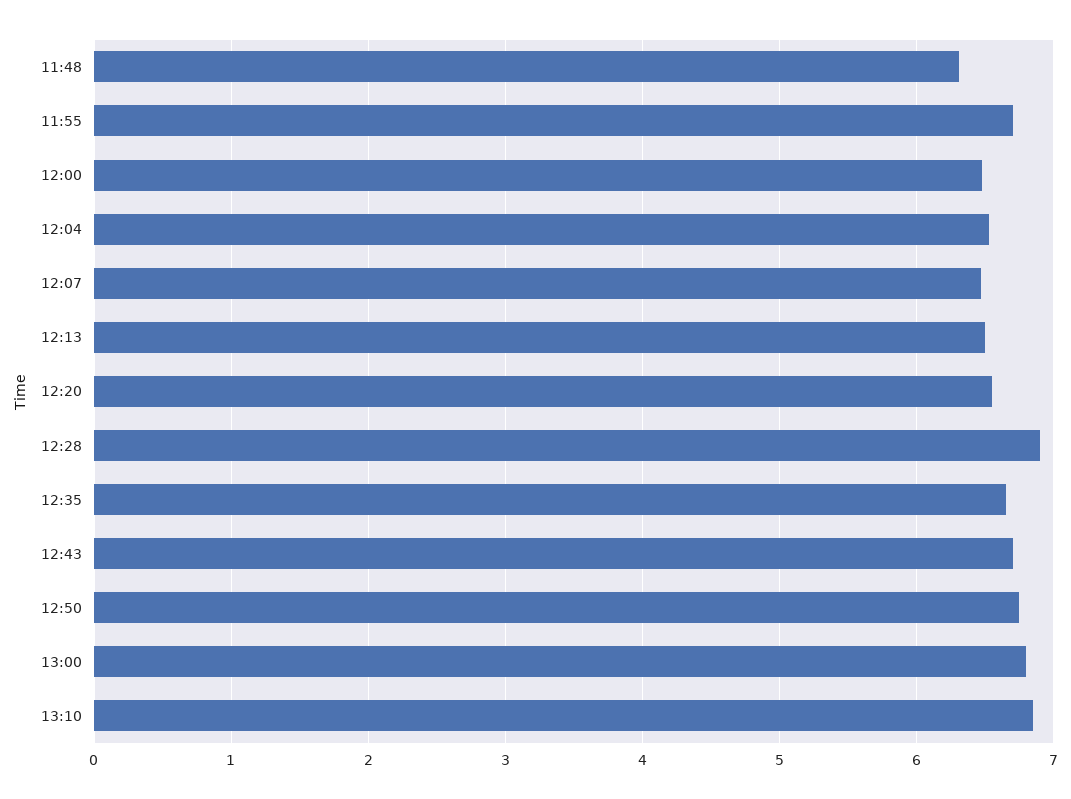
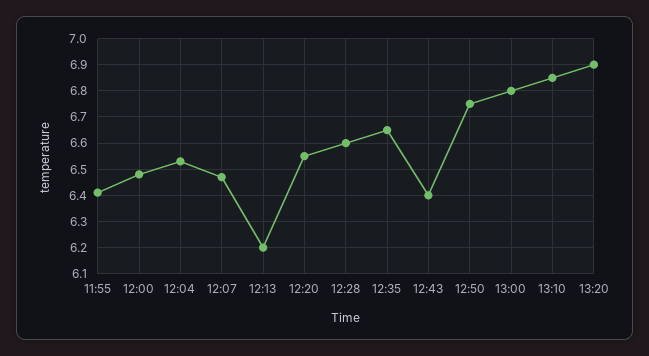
11:48: 6.3 -> none
11:55: 6.7 -> 6.4
12:13: 6.5 -> 6.2
12:28: 6.9 -> 6.6
12:43: 6.7 -> 6.4
13:20: none -> 6.9

